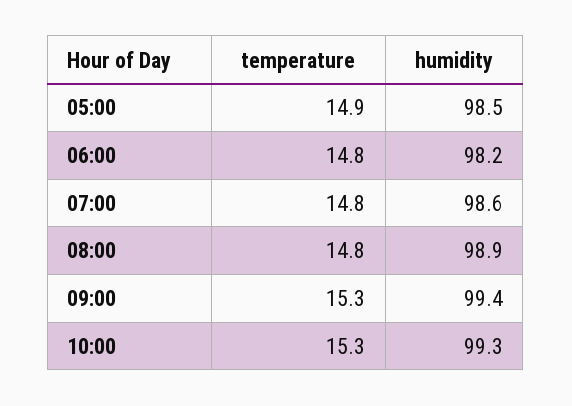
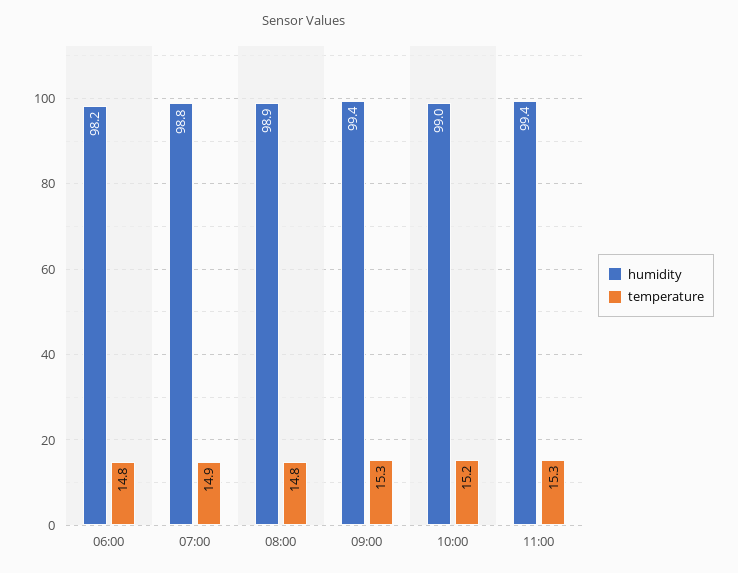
temperature, 05:00: 14.9 -> none
humidity, 05:00: 98.5 -> none
temperature, 07:00: 14.8 -> 14.9
humidity, 07:00: 98.6 -> 98.8
temperature, 10:00: 15.3 -> 15.2
humidity, 10:00: 99.3 -> 99
humidity, 11:00: none -> 99.4
temperature, 11:00: none -> 15.3

